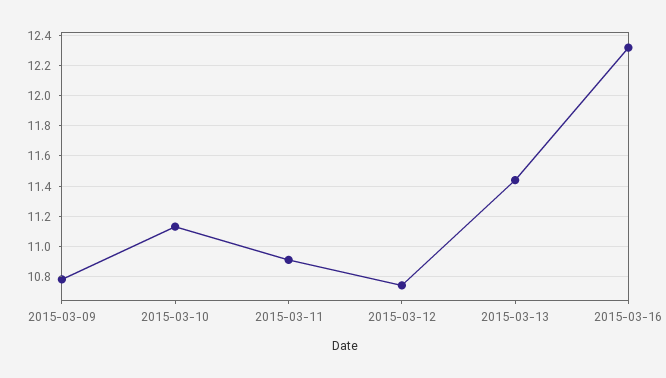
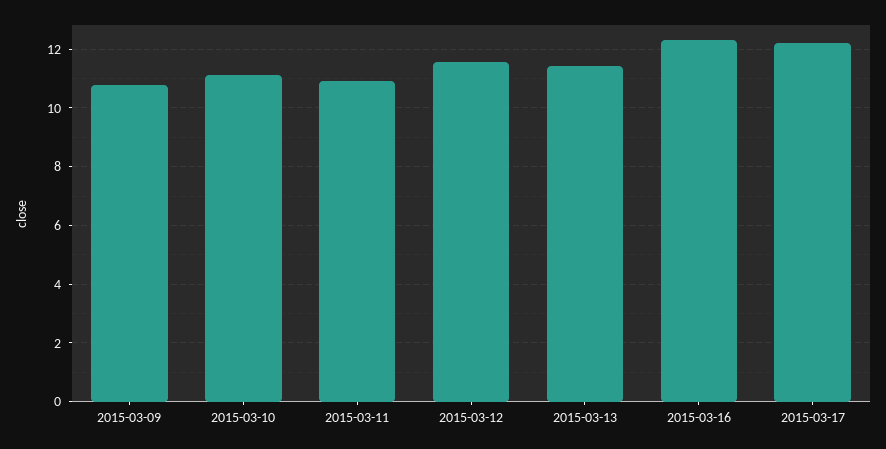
2015-03-12: 10.75 -> 11.5
2015-03-17: none -> 12.25

